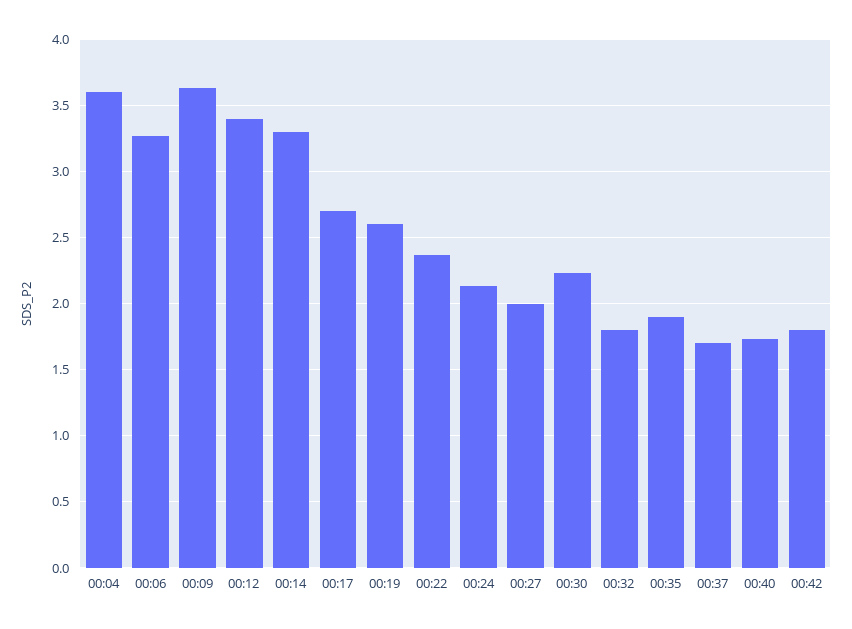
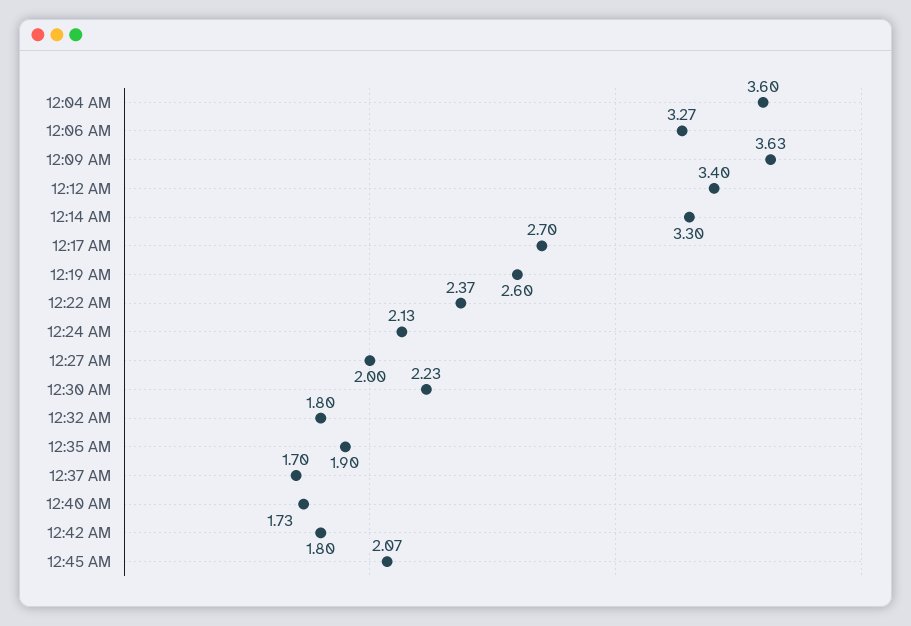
12:45 AM: none -> 2.07

